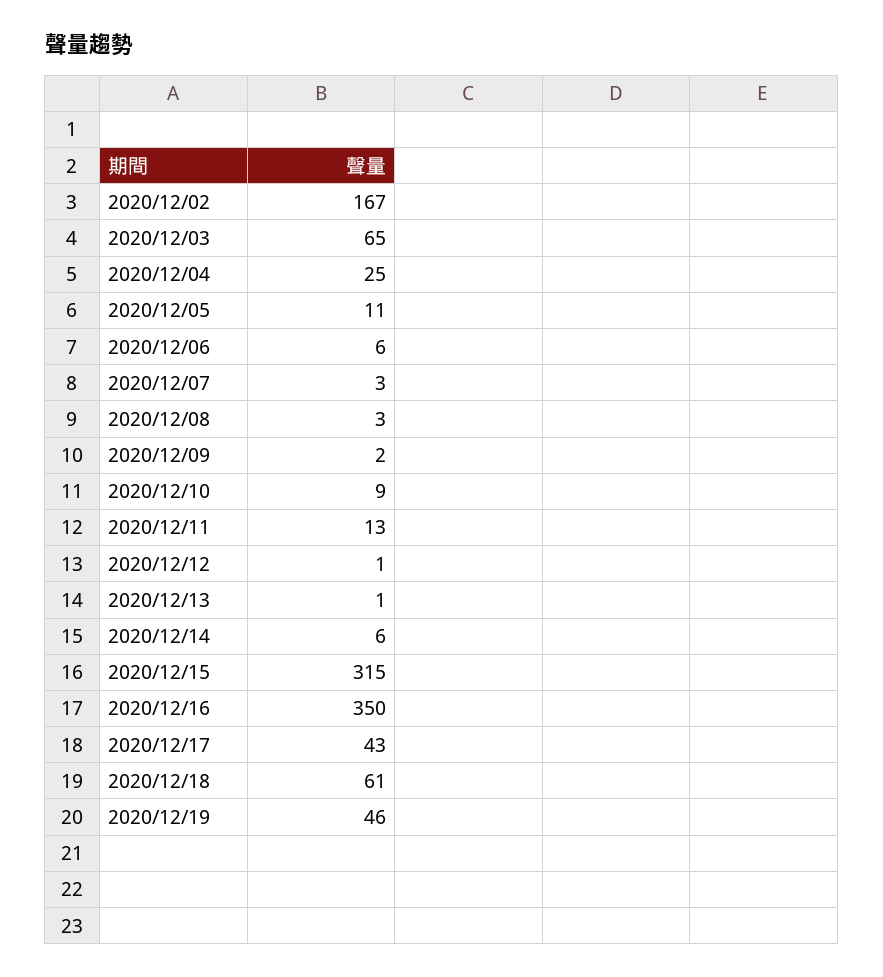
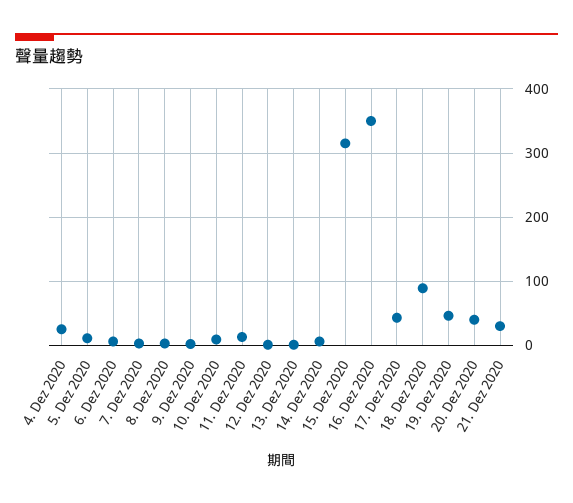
2020/12/02: 167 -> none
2020/12/03: 65 -> none
2020/12/18: 61 -> 90
20. Dez 2020: none -> 40
21. Dez 2020: none -> 30

